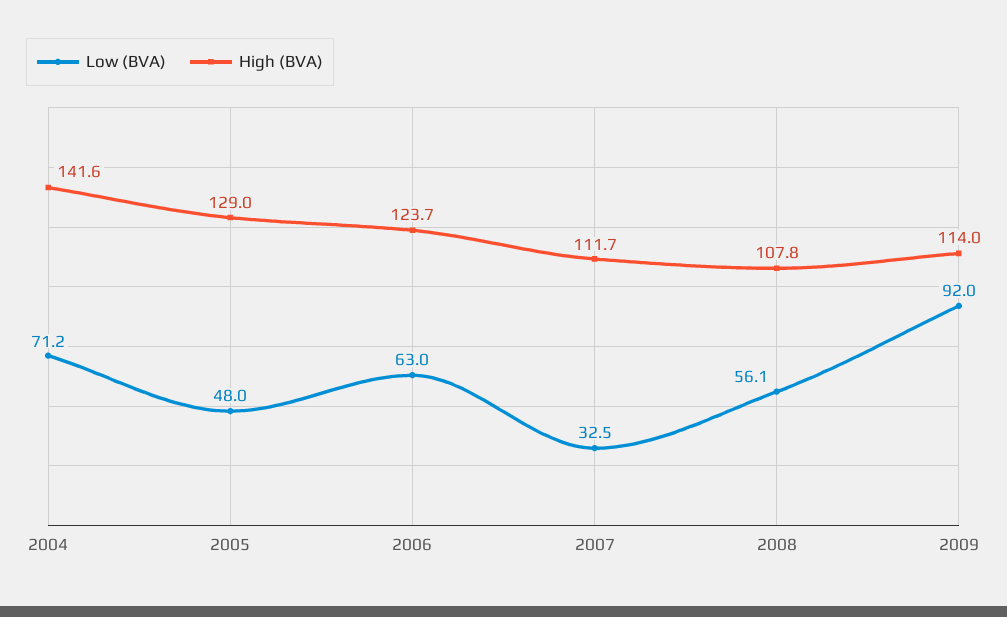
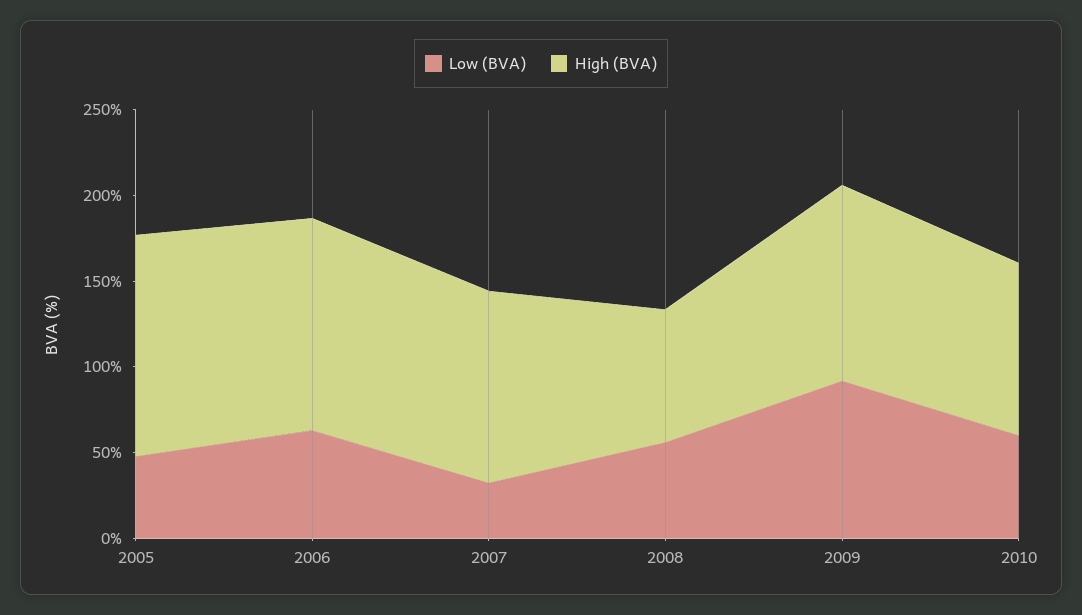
Low (BVA), 2004: 71.2 -> none
High (BVA), 2004: 141.6 -> none
High (BVA), 2008: 107.8 -> 80
Low (BVA), 2010: none -> 60
High (BVA), 2010: none -> 100

